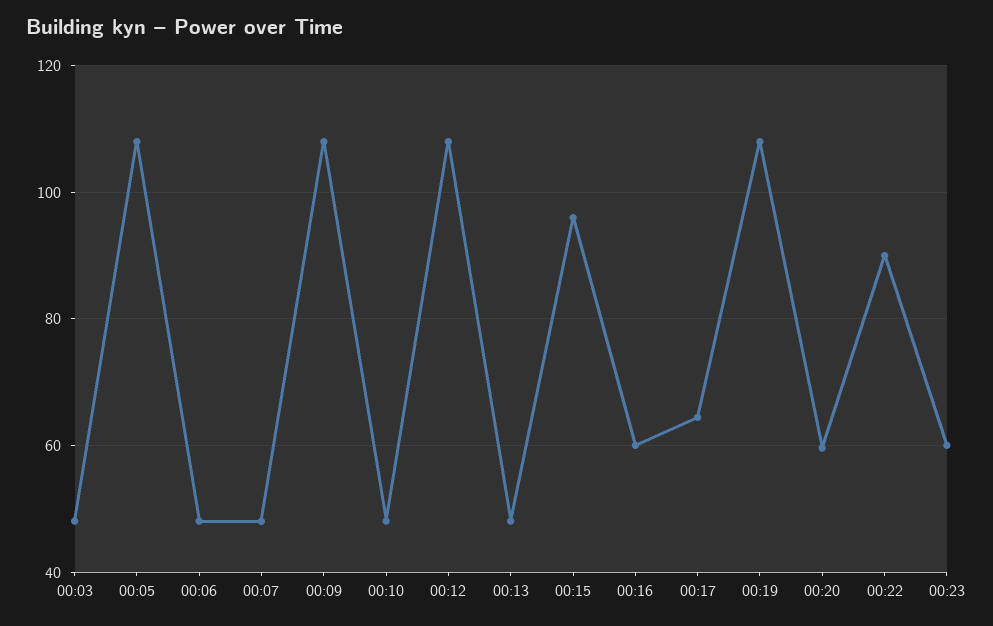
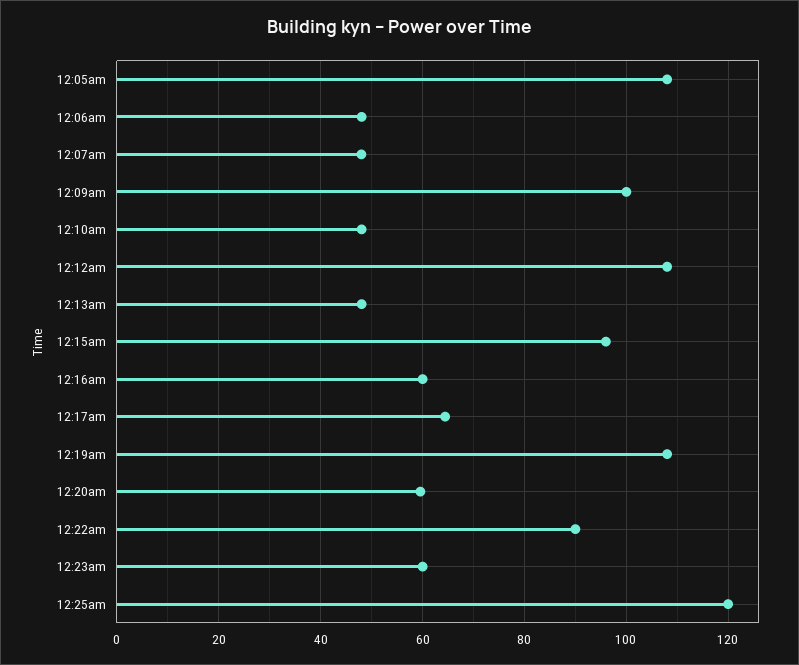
00:03: 48 -> none
00:09: 108 -> 100
12:25am: none -> 120

